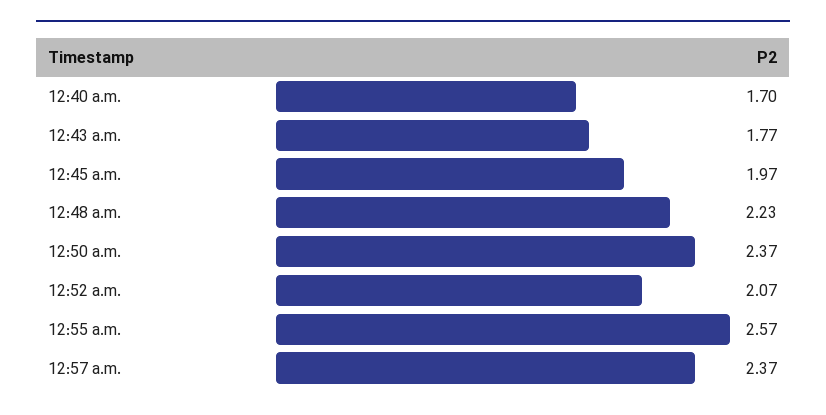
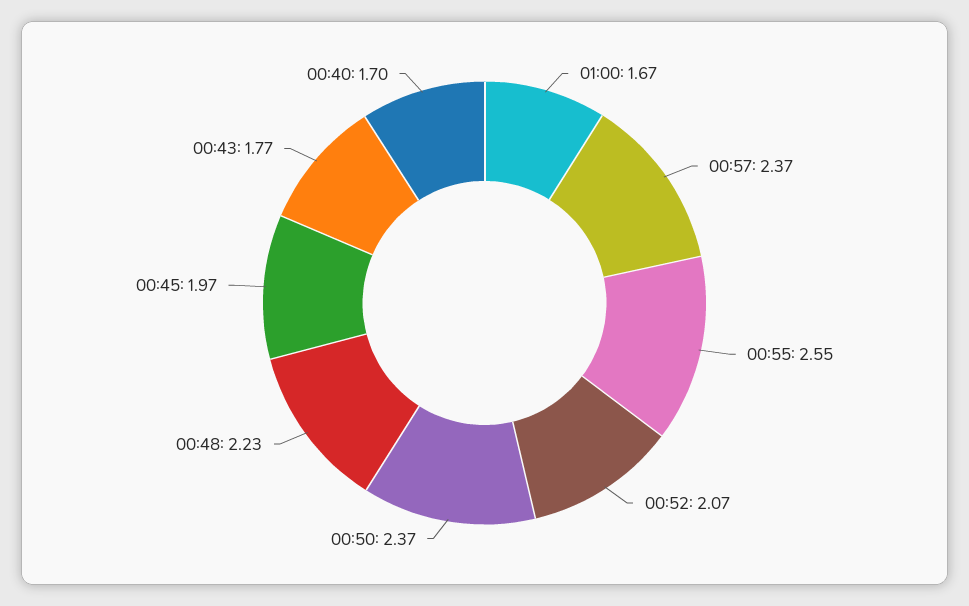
12:55 a.m.: 2.57 -> 2.55
01:00: none -> 1.67

